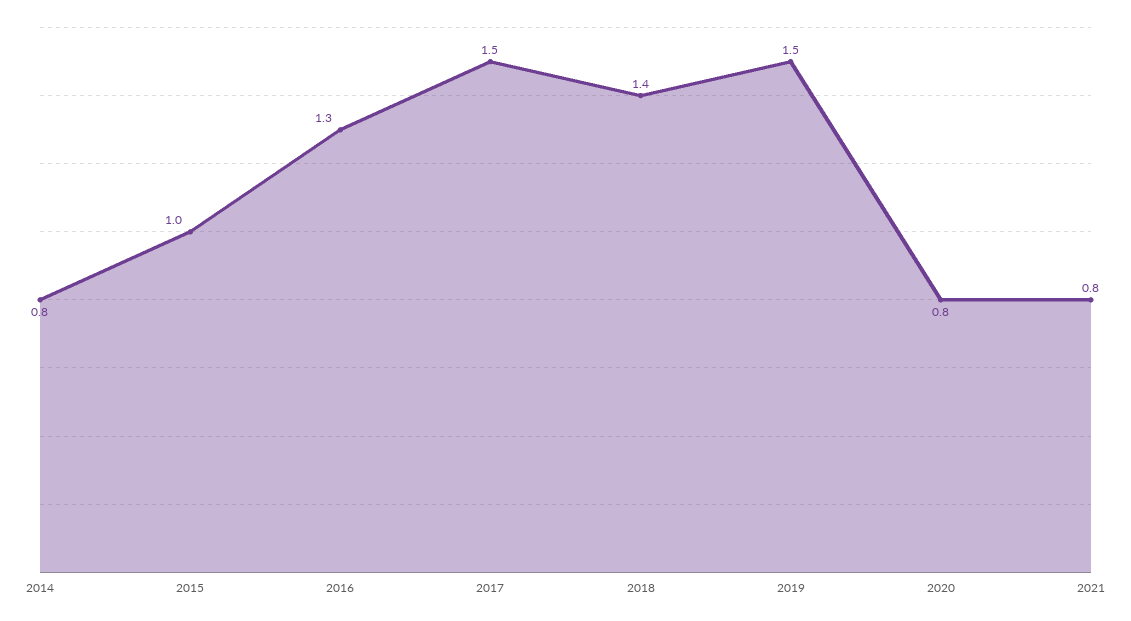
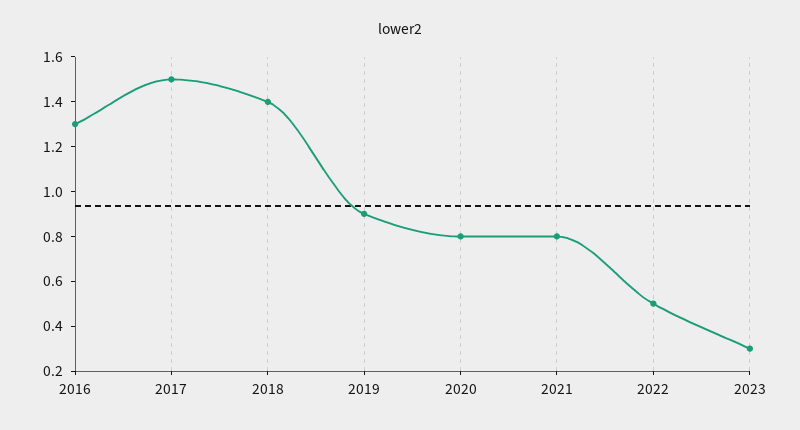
2014: 0.8 -> none
2015: 1 -> none
2019: 1.5 -> 0.9
2022: none -> 0.5
2023: none -> 0.3

